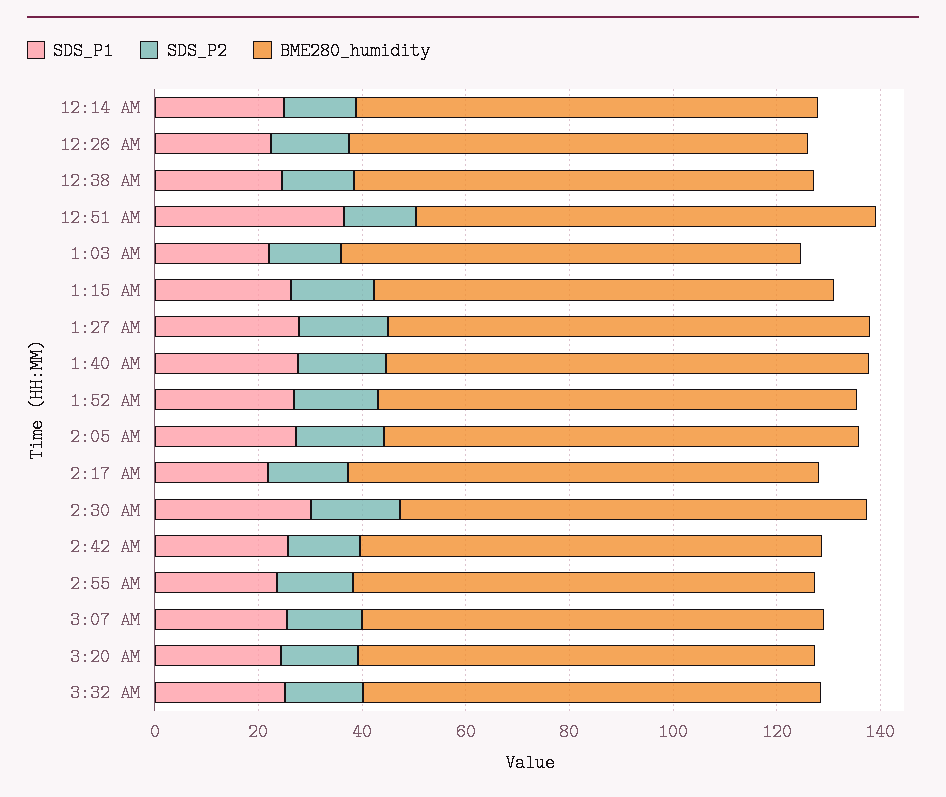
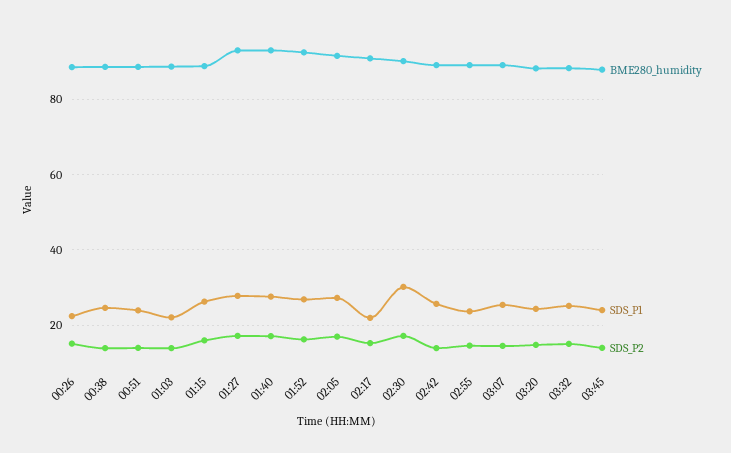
SDS_P1, 12:14 AM: 25 -> none
SDS_P2, 12:14 AM: 15 -> none
BME280_humidity, 12:14 AM: 90 -> none
SDS_P1, 12:51 AM: 35 -> 24
BME280_humidity, 03:45: none -> 88
SDS_P1, 03:45: none -> 24
SDS_P2, 03:45: none -> 14

